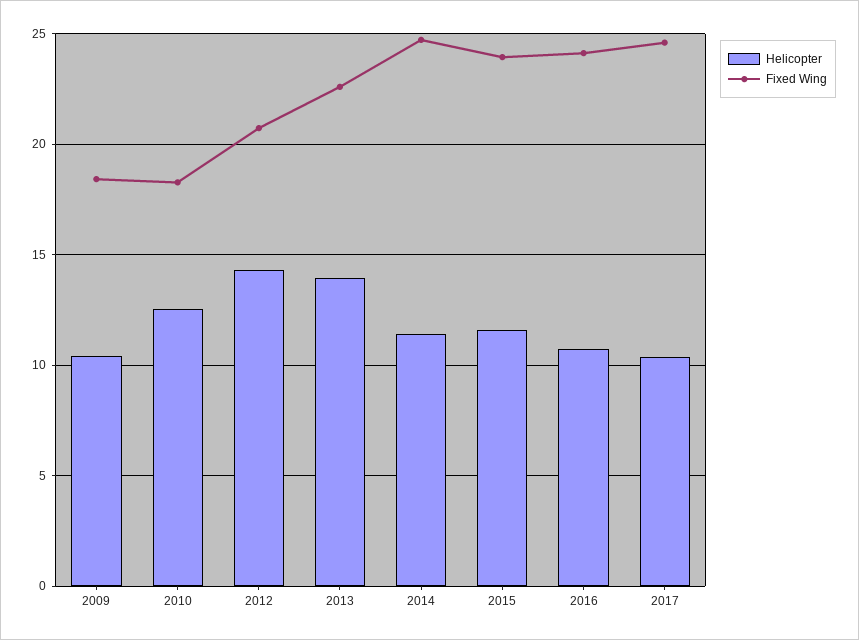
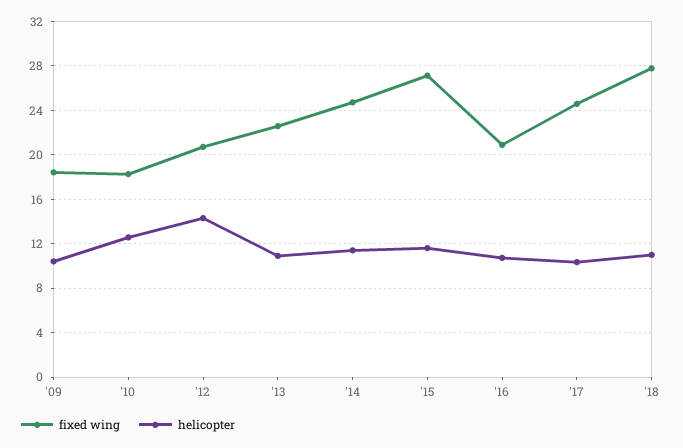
Helicopter, 2013: 14 -> 11
Fixed Wing, 2015: 24 -> 27
Fixed Wing, 2016: 24 -> 21
Fixed Wing, '18: none -> 28
Helicopter, '18: none -> 11

